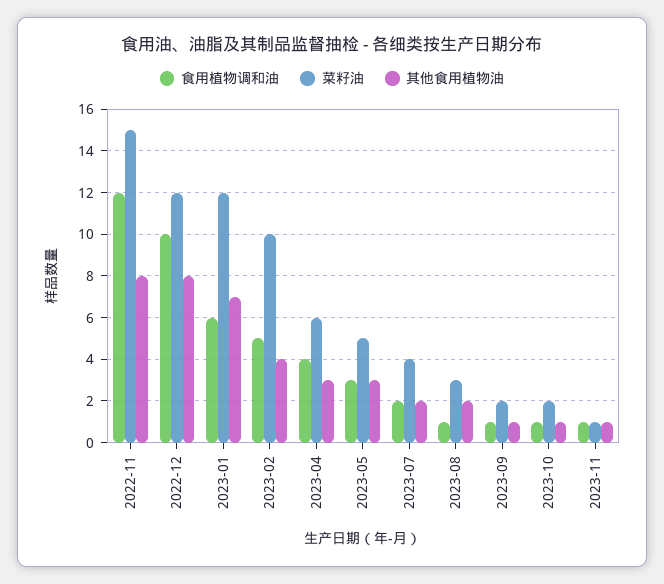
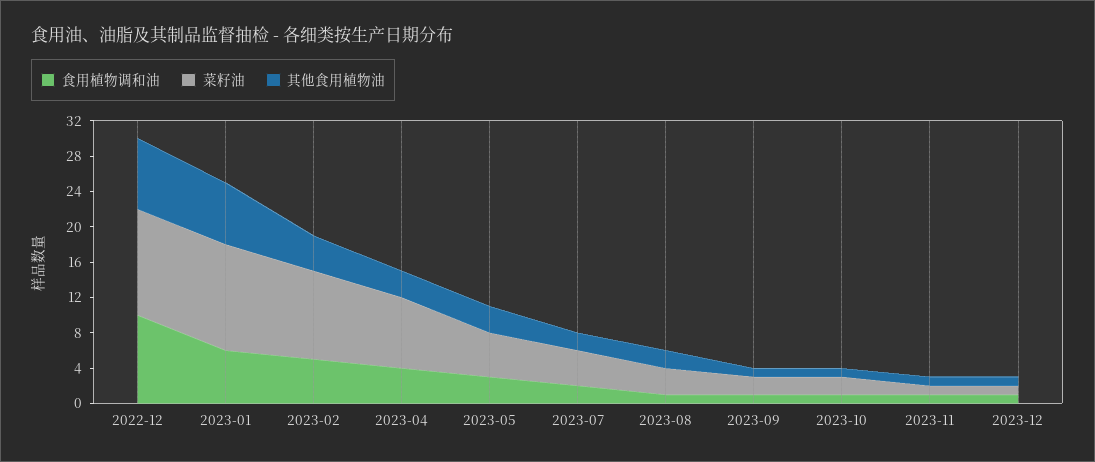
食用植物调和油, 2022-11: 12 -> none
菜籽油, 2022-11: 15 -> none
其他食用植物油, 2022-11: 8 -> none
菜籽油, 2023-04: 6 -> 8
食用植物调和油, 2023-12: none -> 1
菜籽油, 2023-12: none -> 1
其他食用植物油, 2023-12: none -> 1

